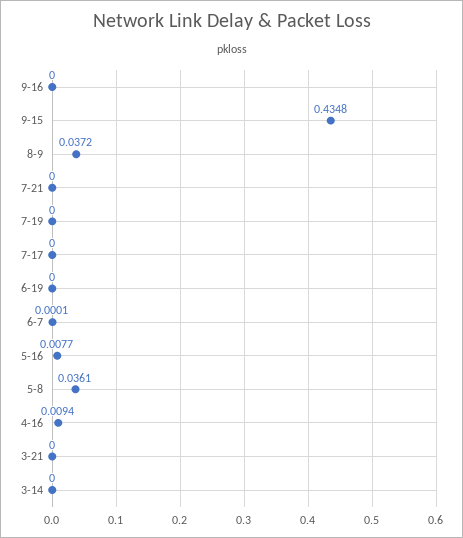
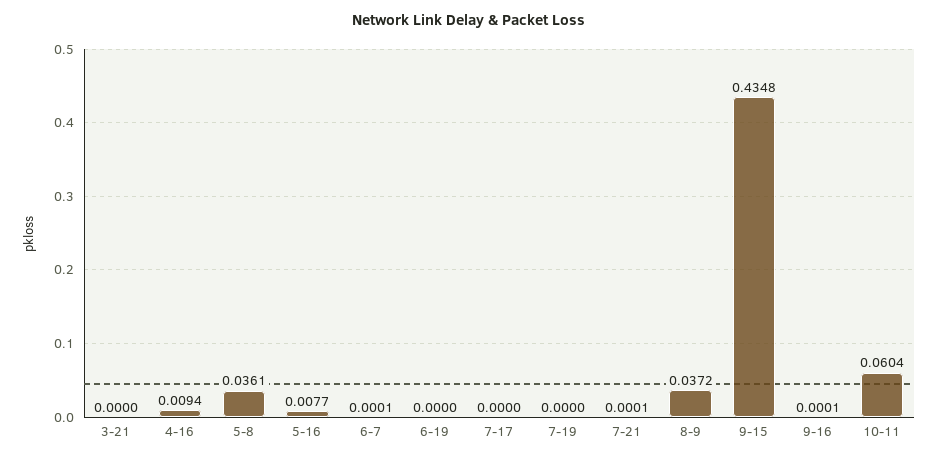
9-16: 0 -> 0.0001
7-21: 0 -> 0.0001
3-14: 0 -> none
10-11: none -> 0.0604

